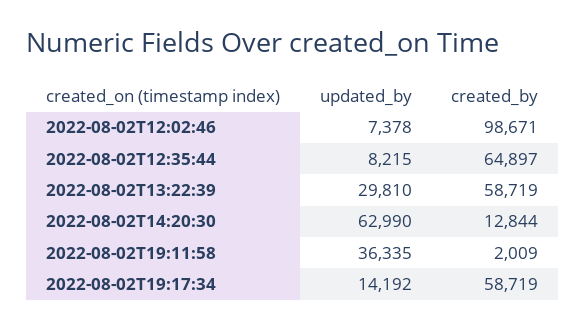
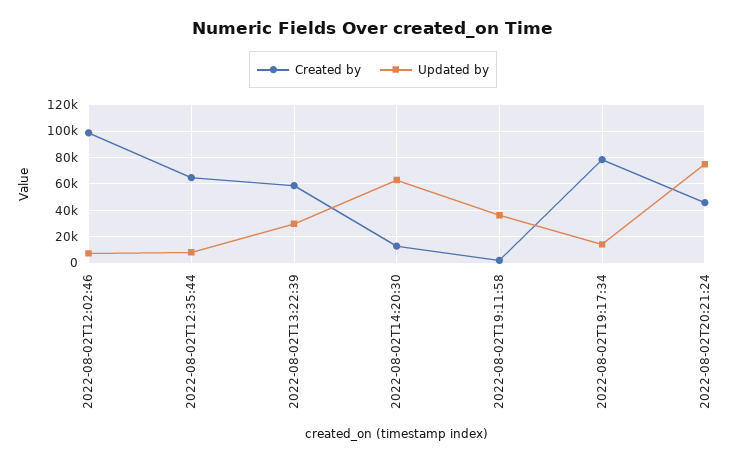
created_by, 2022-08-02T19:17:34: 58719 -> 80000
created_by, 2022-08-02T20:21:24: none -> 45000
updated_by, 2022-08-02T20:21:24: none -> 75000

